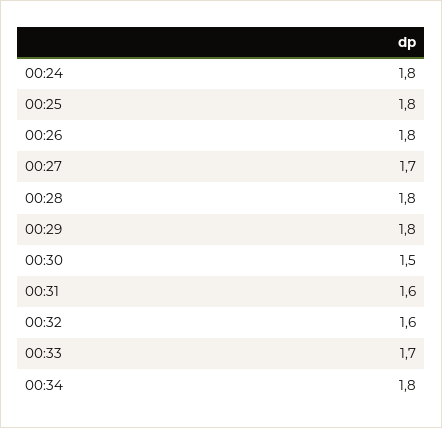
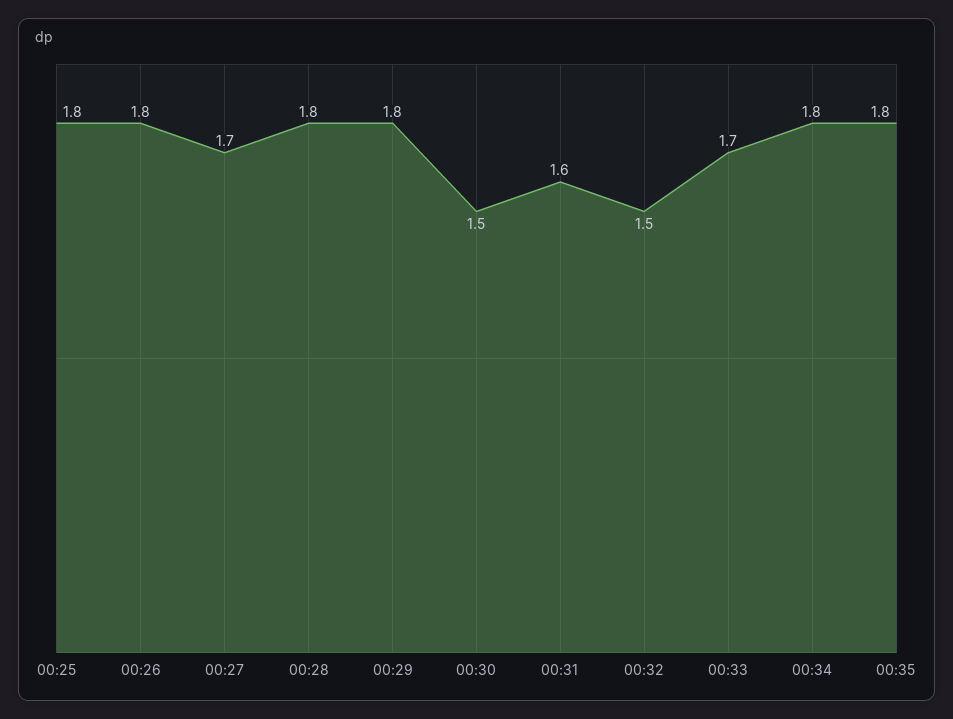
00:24: 1.8 -> none
00:32: 1.6 -> 1.5
00:35: none -> 1.8

